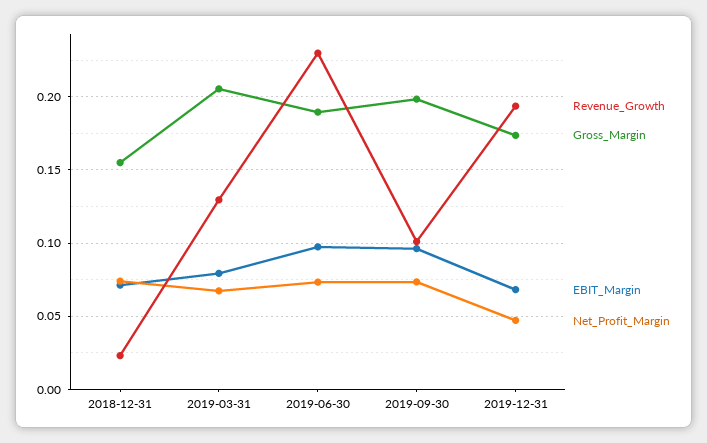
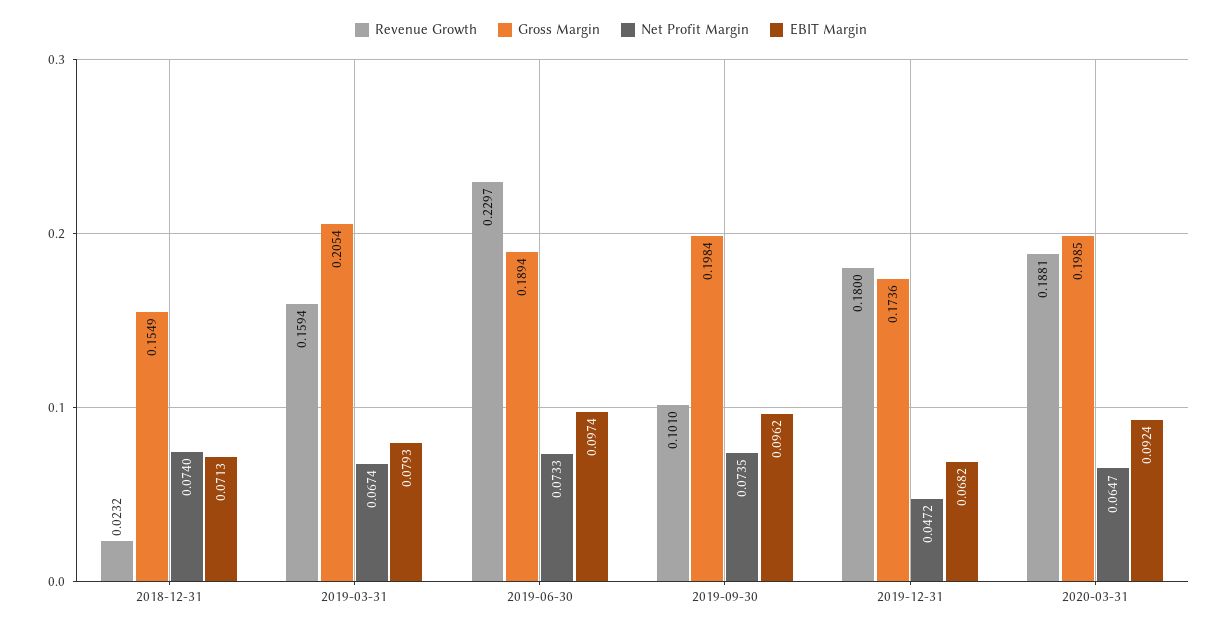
Revenue_Growth, 2019-03-31: 0.13 -> 0.1594
Revenue_Growth, 2019-12-31: 0.195 -> 0.18
Revenue_Growth, 2020-03-31: none -> 0.1881
Gross_Margin, 2020-03-31: none -> 0.1985
Net_Profit_Margin, 2020-03-31: none -> 0.0647
EBIT_Margin, 2020-03-31: none -> 0.0924

